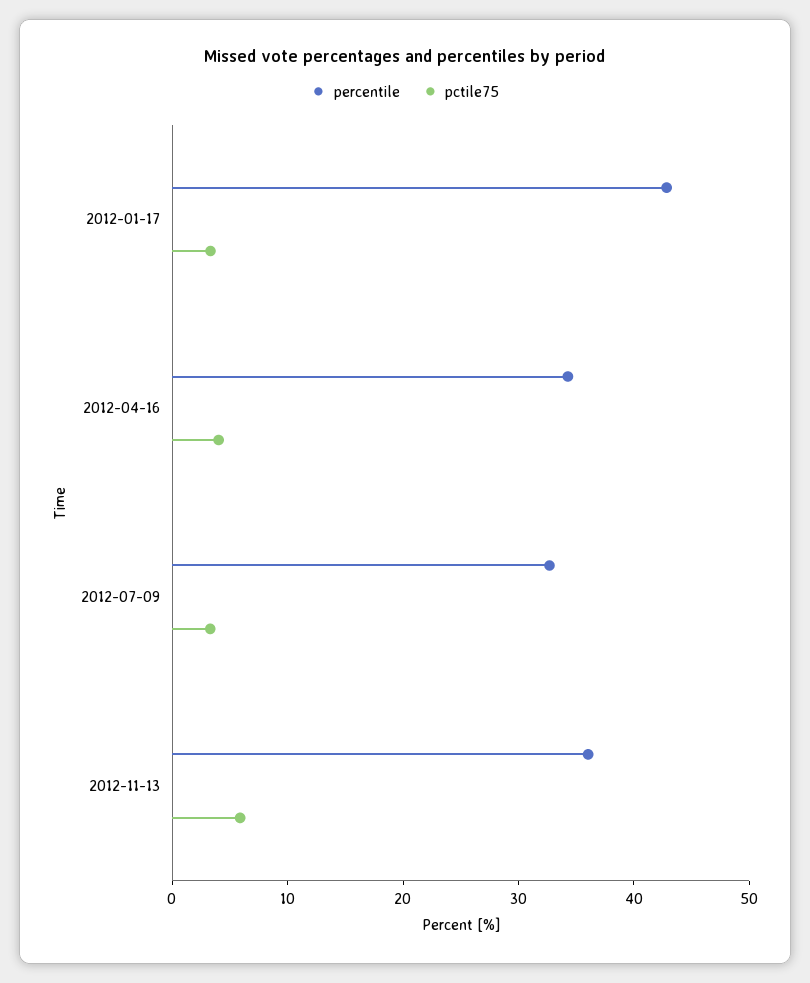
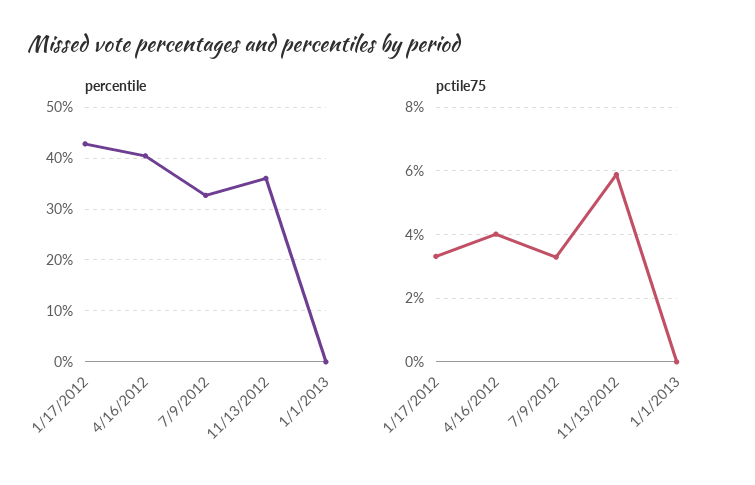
percentile, 2012-04-16: 34 -> 40
percentile, 1/1/2013: none -> 0
pctile75, 1/1/2013: none -> 0

